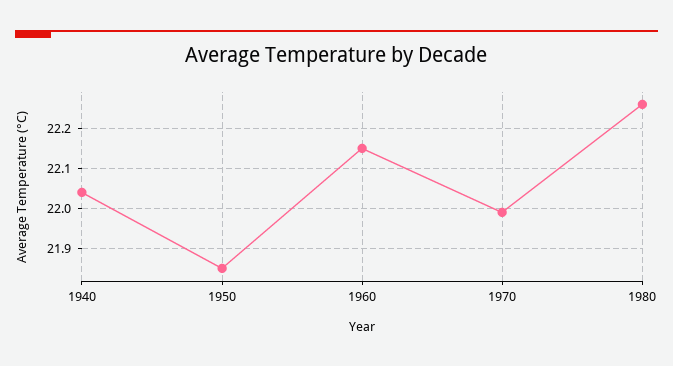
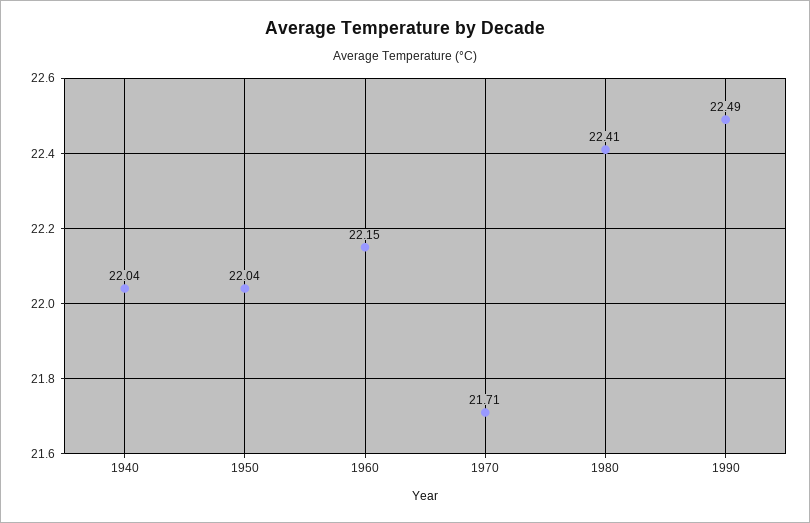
1950: 21.85 -> 22.04
1970: 22 -> 21.71
1980: 22.25 -> 22.41
1990: none -> 22.49

